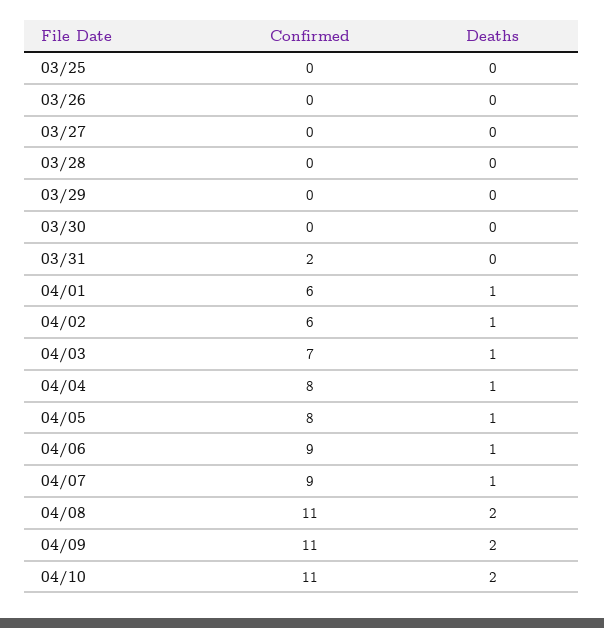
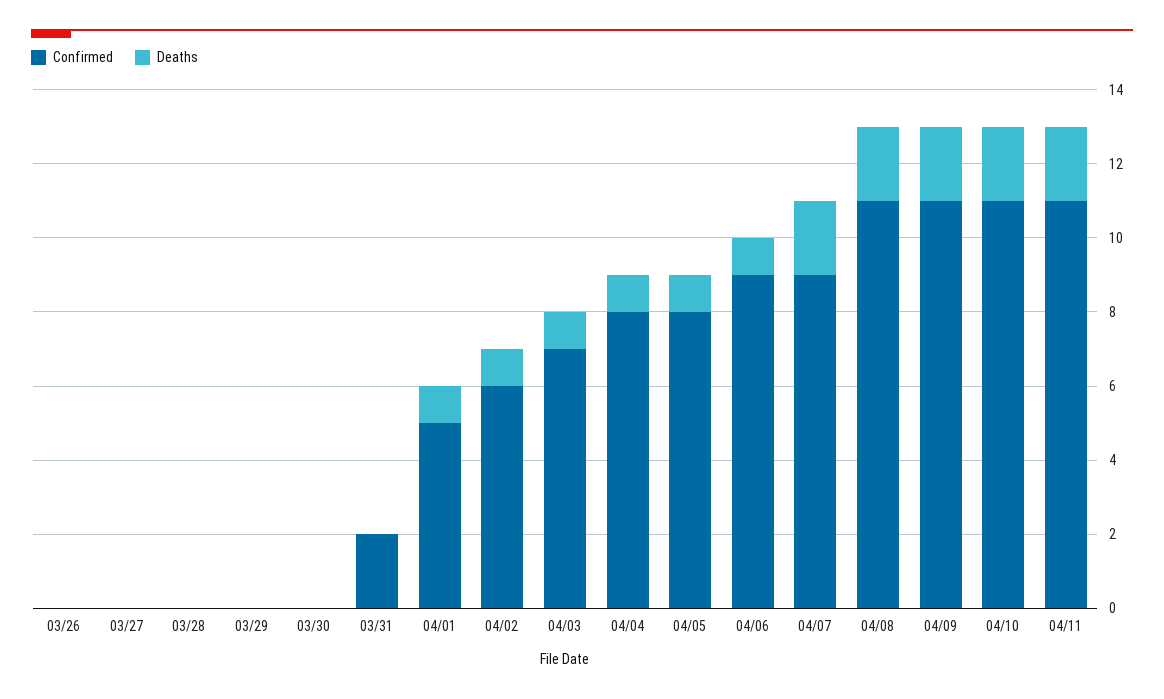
Confirmed, 03/25: 0 -> none
Deaths, 03/25: 0 -> none
Confirmed, 04/01: 6 -> 5
Deaths, 04/07: 1 -> 2
Confirmed, 04/11: none -> 11
Deaths, 04/11: none -> 2

